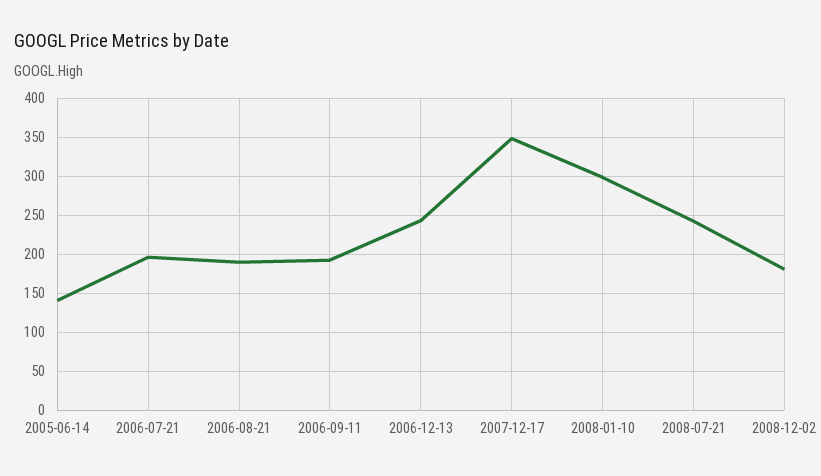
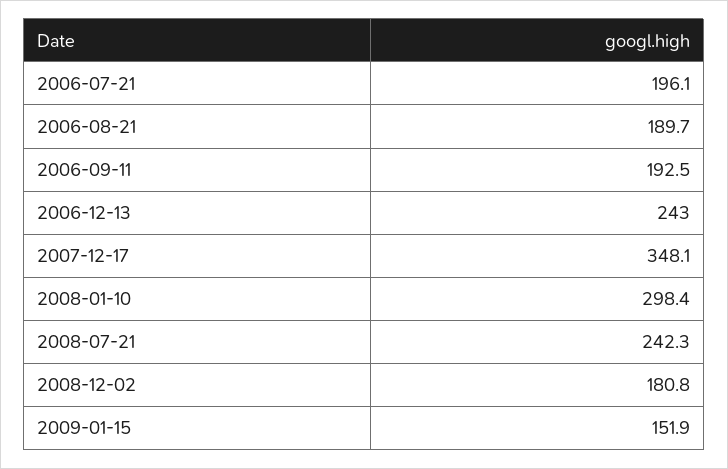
2005-06-14: 140 -> none
2009-01-15: none -> 151.9

